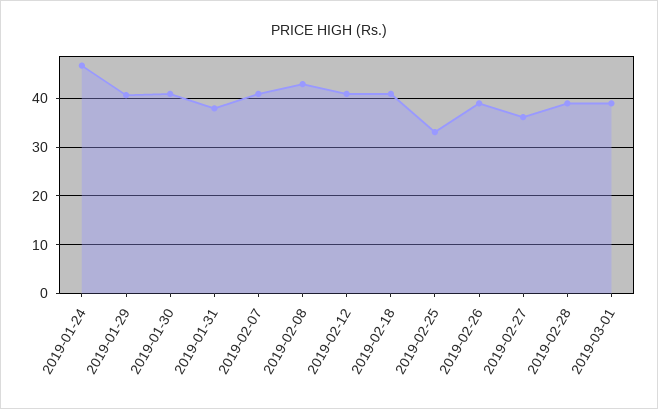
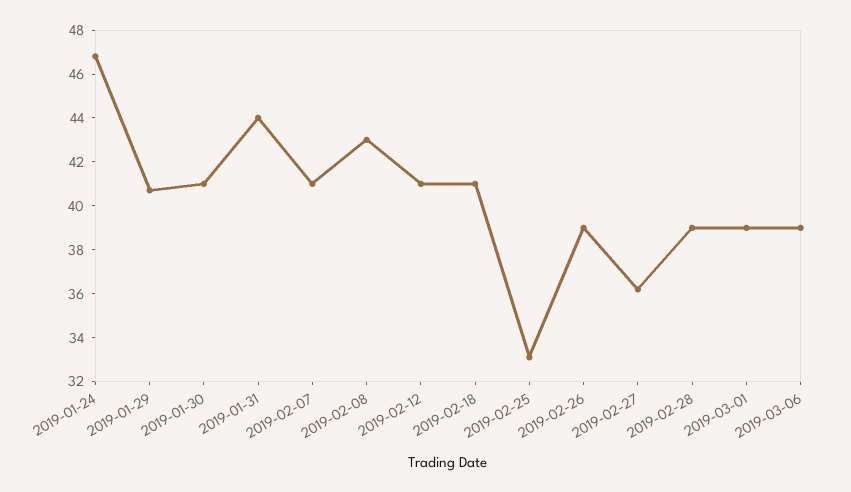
2019-01-31: 38 -> 44
2019-03-06: none -> 39

